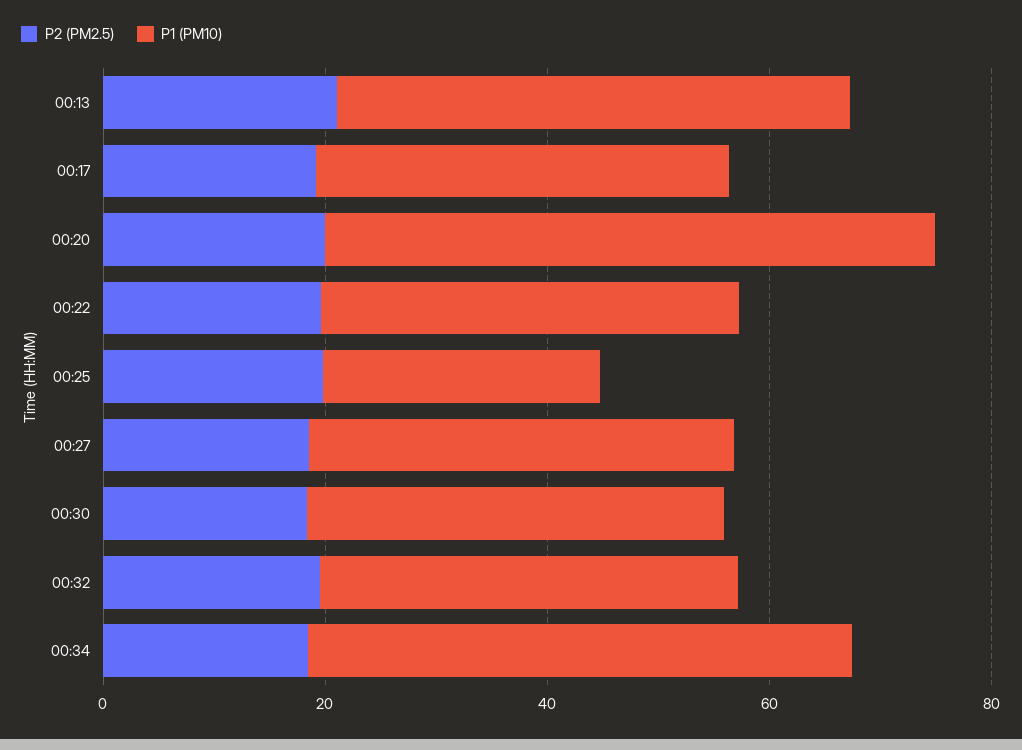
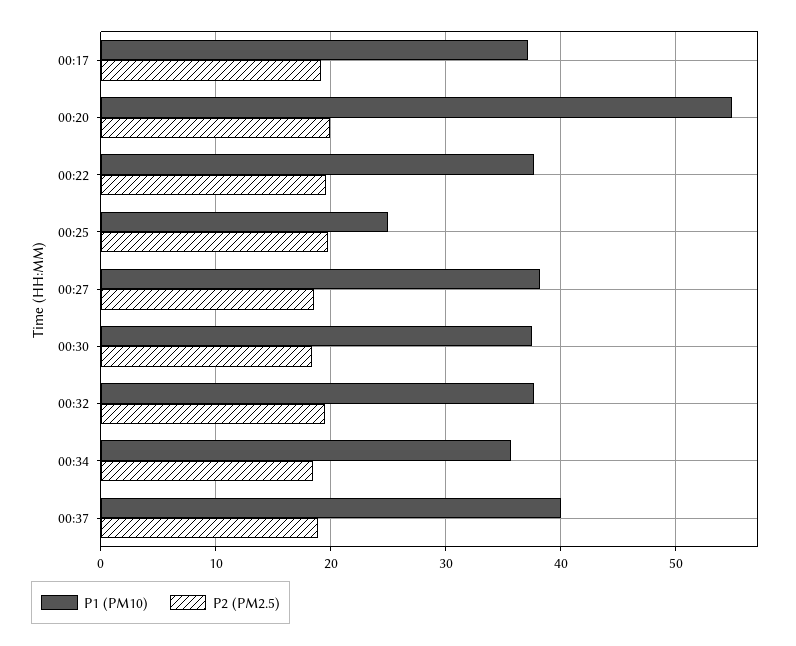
P2 (PM2.5), 00:13: 20 -> none
P1 (PM10), 00:13: 45 -> none
P1 (PM10), 00:34: 50 -> 36
P1 (PM10), 00:37: none -> 40
P2 (PM2.5), 00:37: none -> 19

